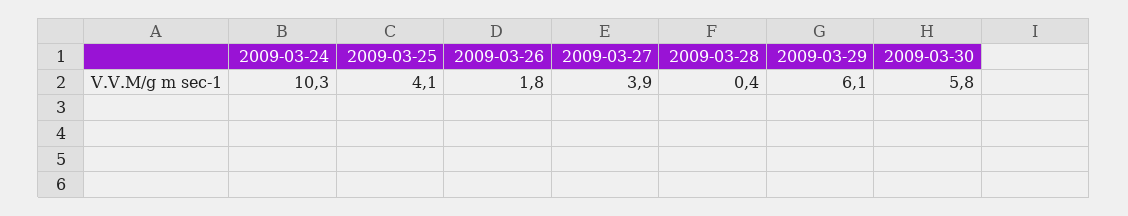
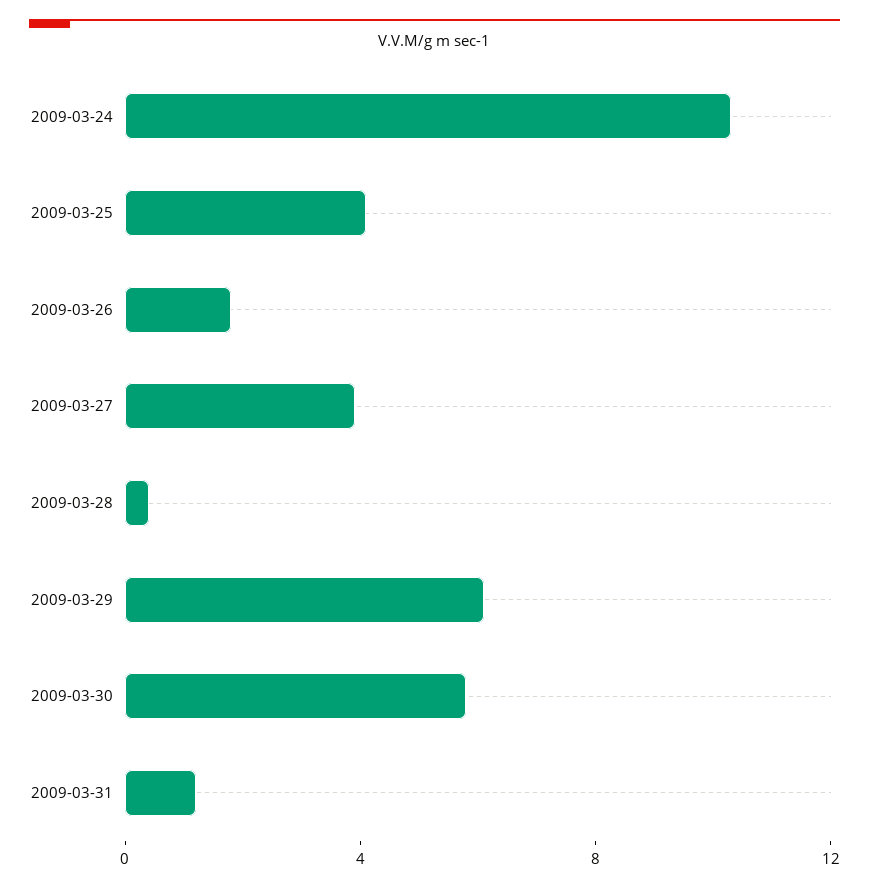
2009-03-31: none -> 1

